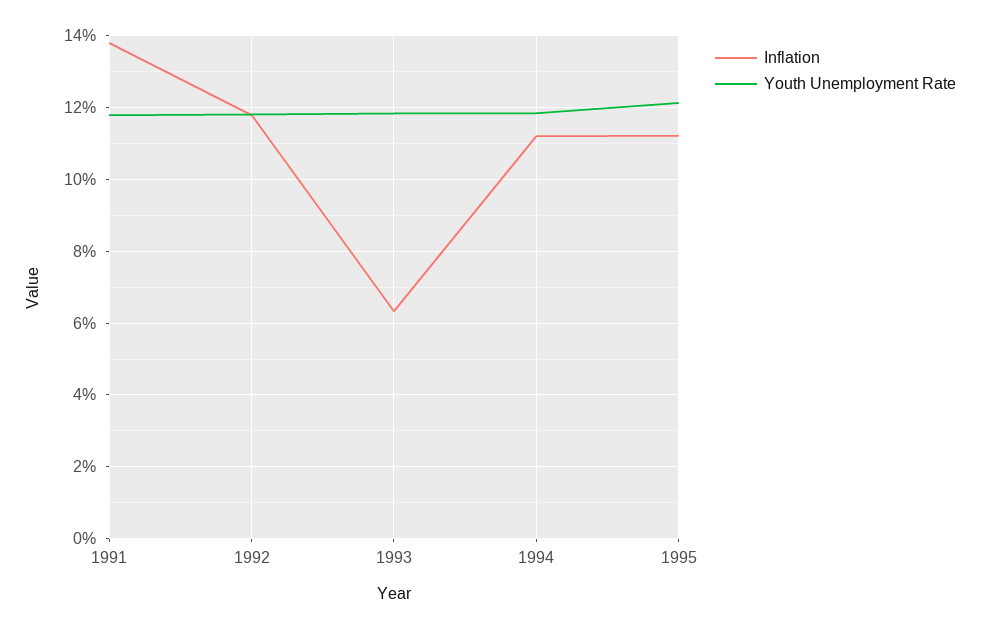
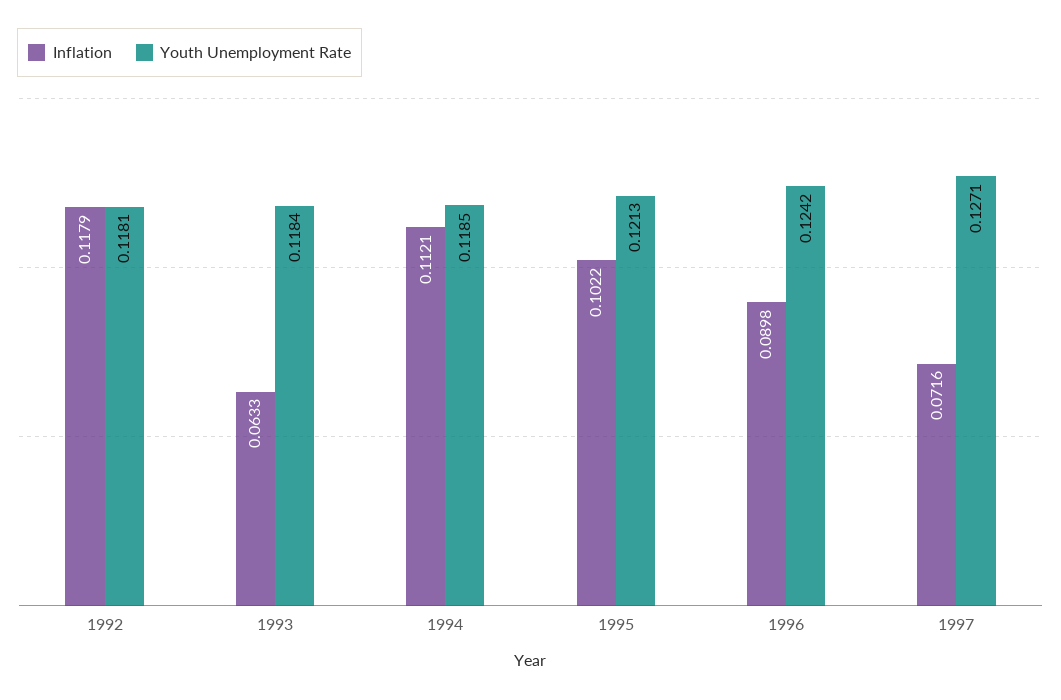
Inflation, 1991: 0.138 -> none
Youth Unemployment Rate, 1991: 0.118 -> none
Inflation, 1995: 0.112 -> 0.1022
Inflation, 1996: none -> 0.0898
Youth Unemployment Rate, 1996: none -> 0.1242
Inflation, 1997: none -> 0.0716
Youth Unemployment Rate, 1997: none -> 0.1271

